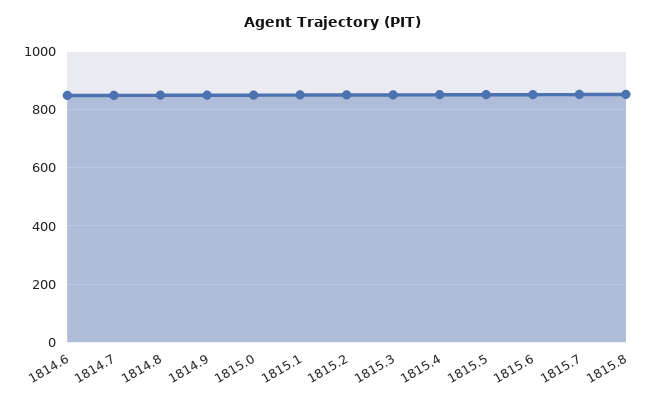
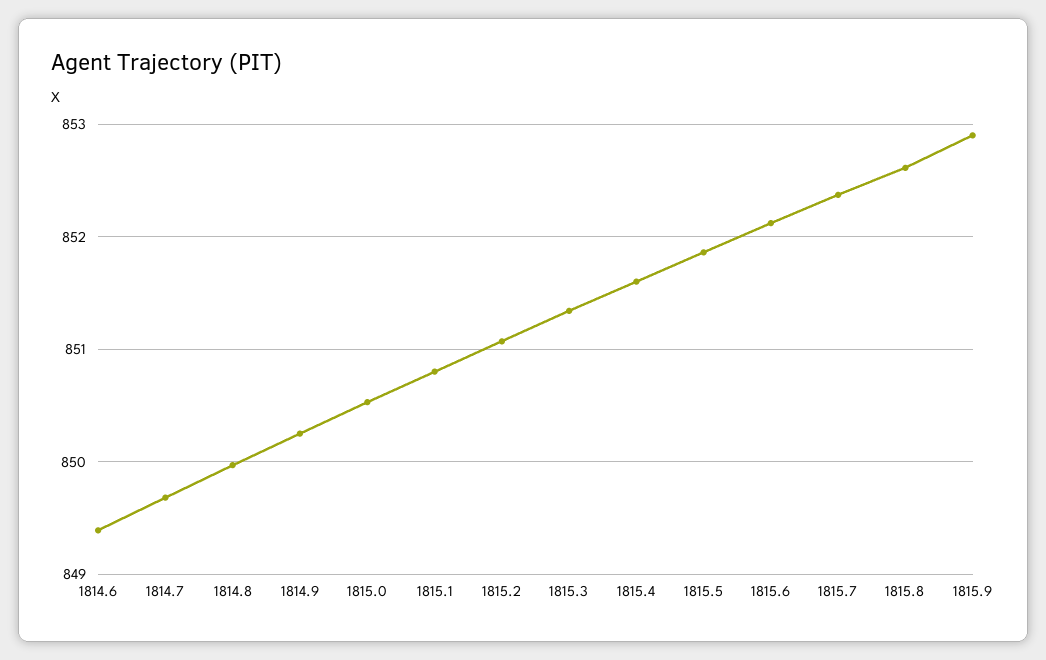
1815.9: none -> 852.9

